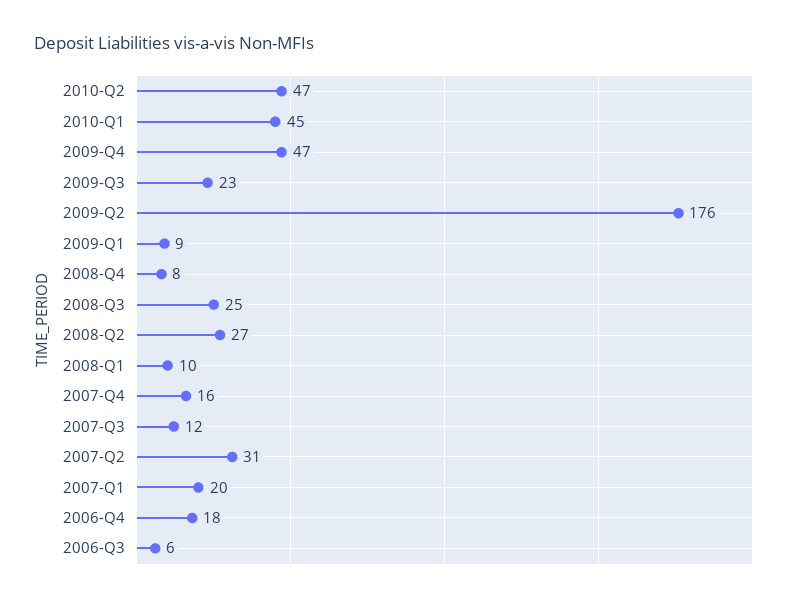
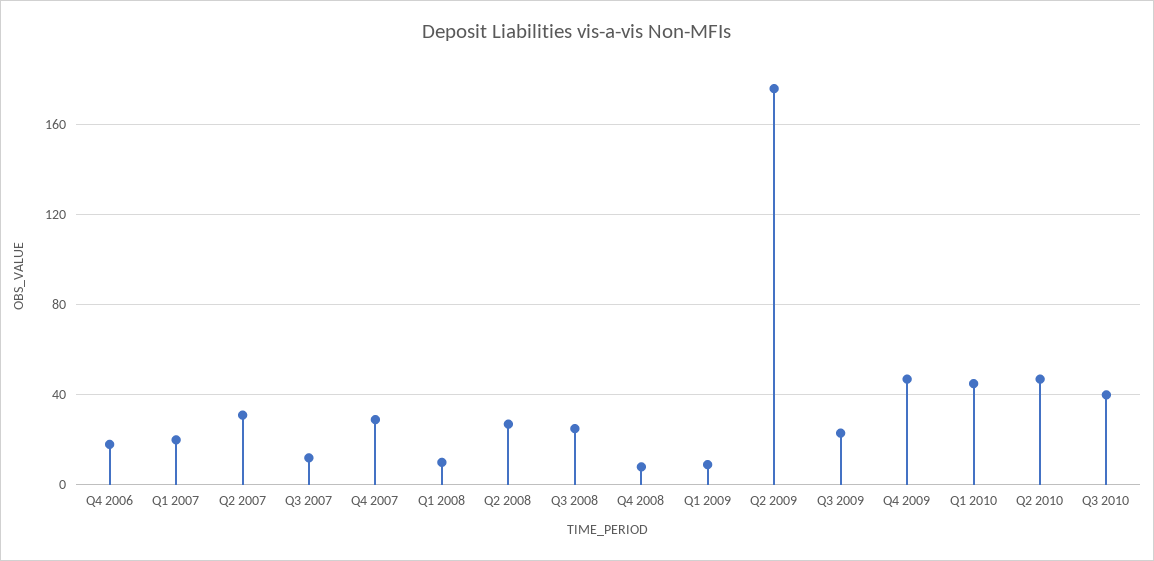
2007-Q4: 16 -> 30
2006-Q3: 6 -> none
Q3 2010: none -> 40

